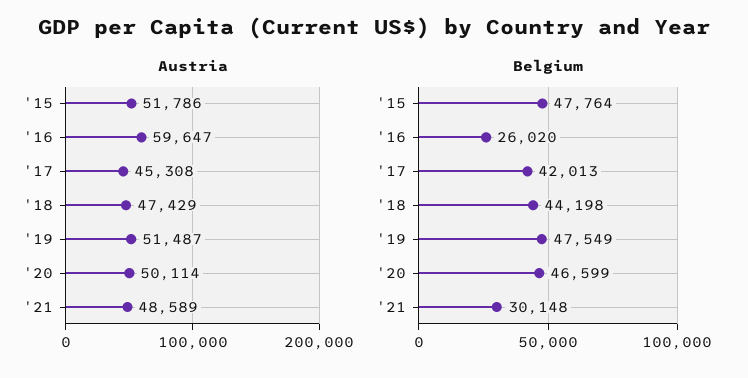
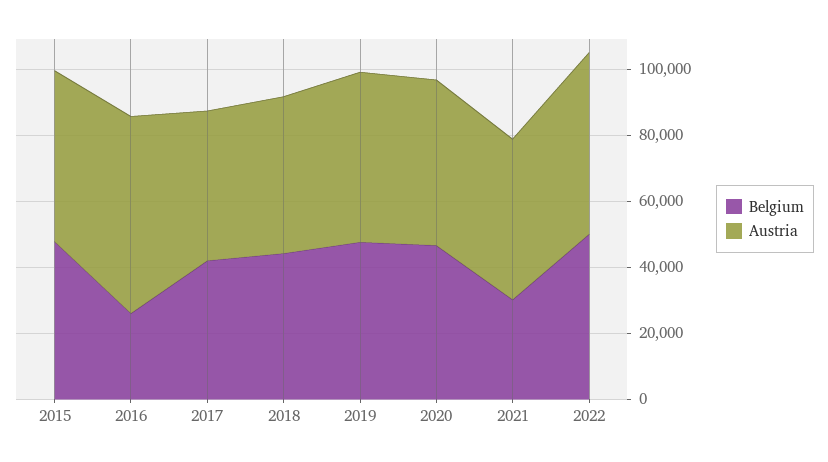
Belgium, 2022: none -> 50000
Austria, 2022: none -> 55000

